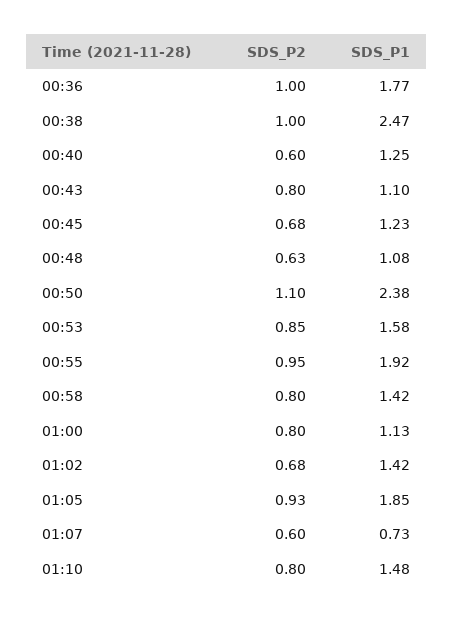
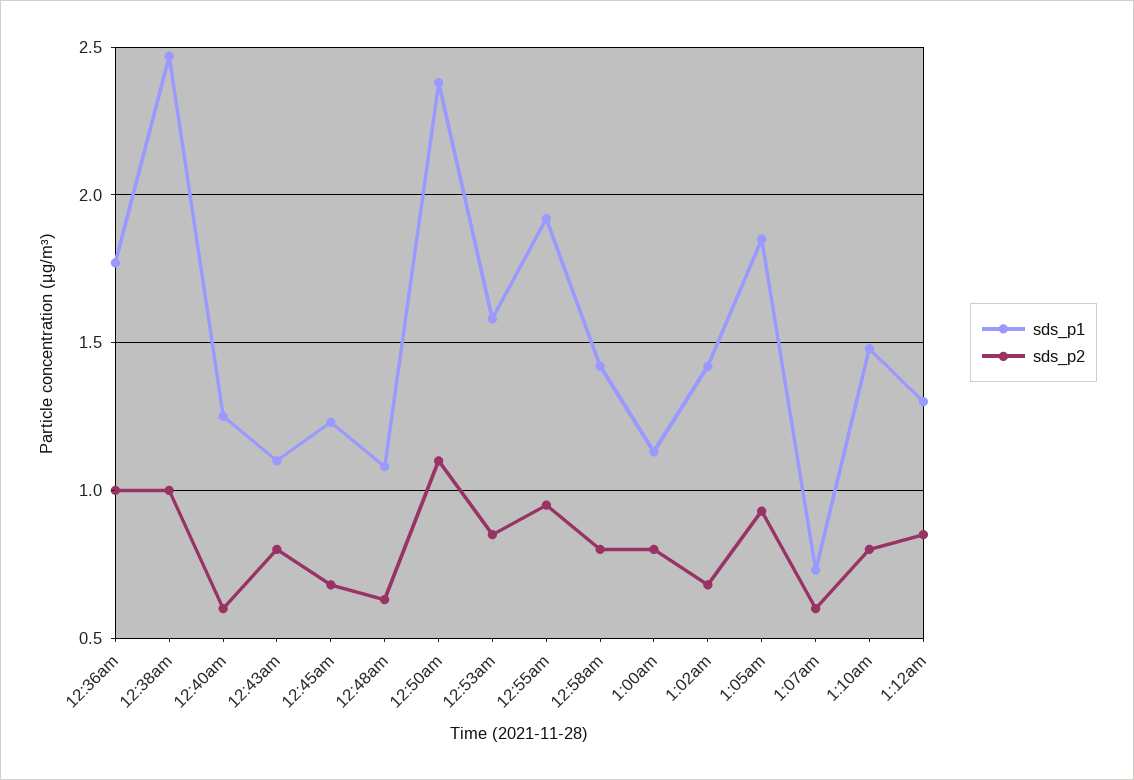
SDS_P1, 1:12am: none -> 1.3
SDS_P2, 1:12am: none -> 0.85

